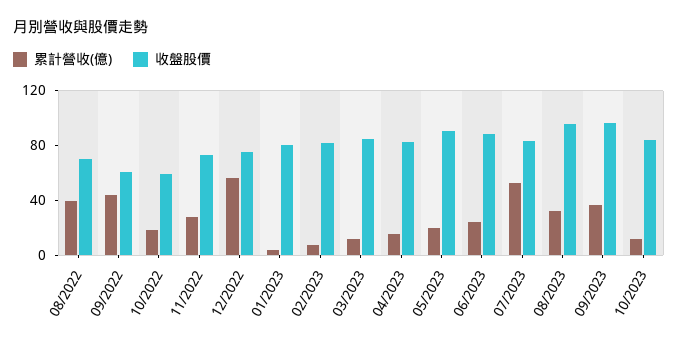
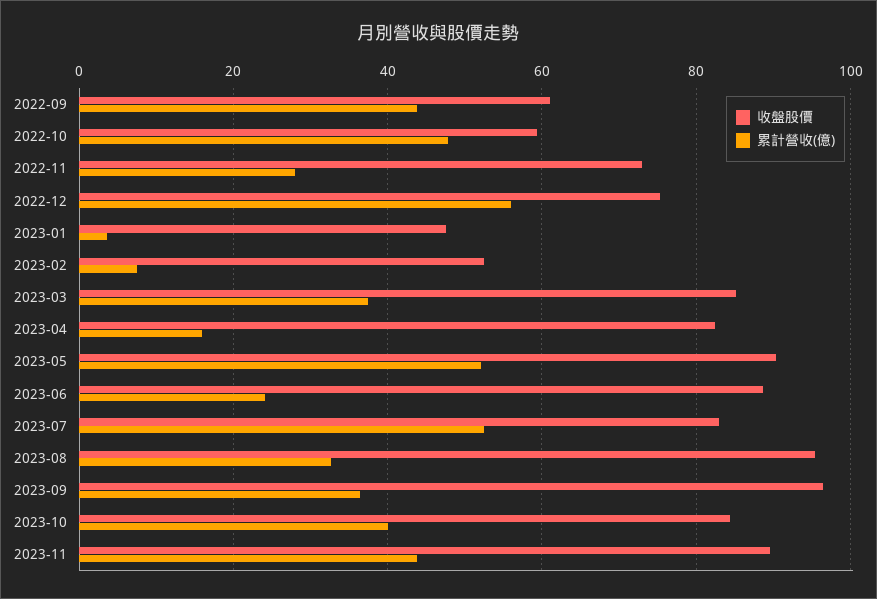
累計營收(億), 08/2022: 40 -> none
收盤股價, 08/2022: 70 -> none
累計營收(億), 10/2022: 20 -> 48
收盤股價, 01/2023: 80 -> 48
收盤股價, 02/2023: 80 -> 52
累計營收(億), 03/2023: 10 -> 38
累計營收(億), 05/2023: 20 -> 52
累計營收(億), 10/2023: 10 -> 40
收盤股價, 2023-11: none -> 90
累計營收(億), 2023-11: none -> 44

